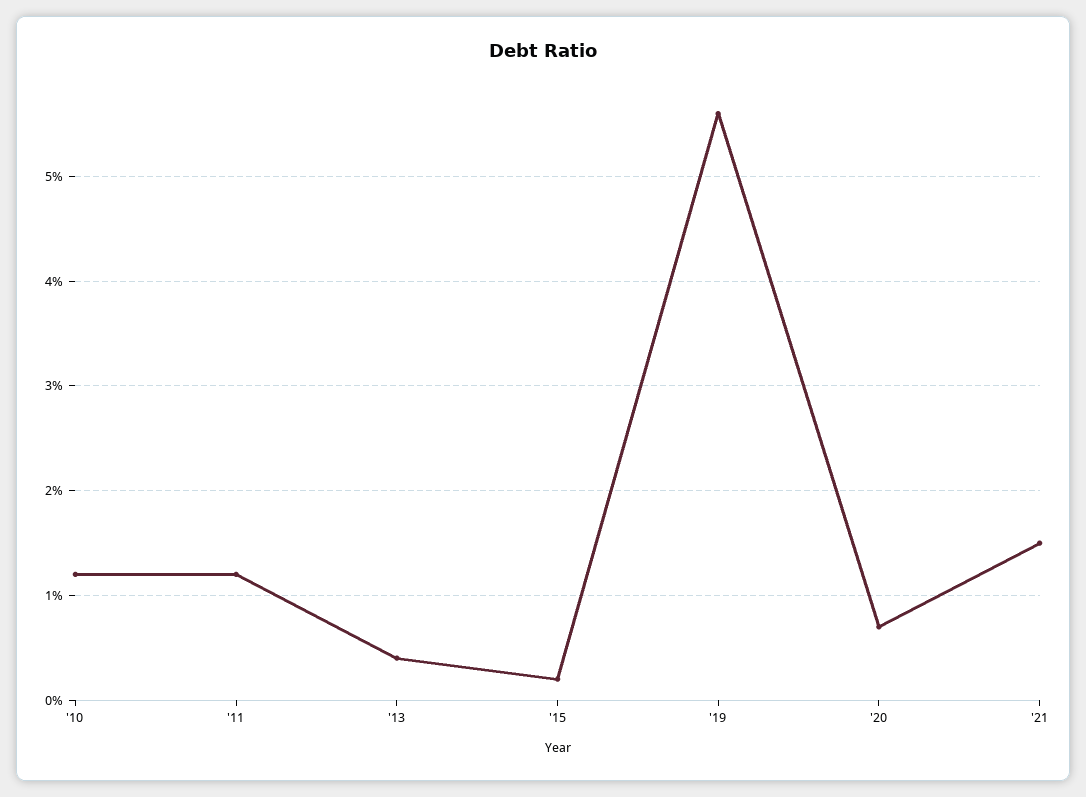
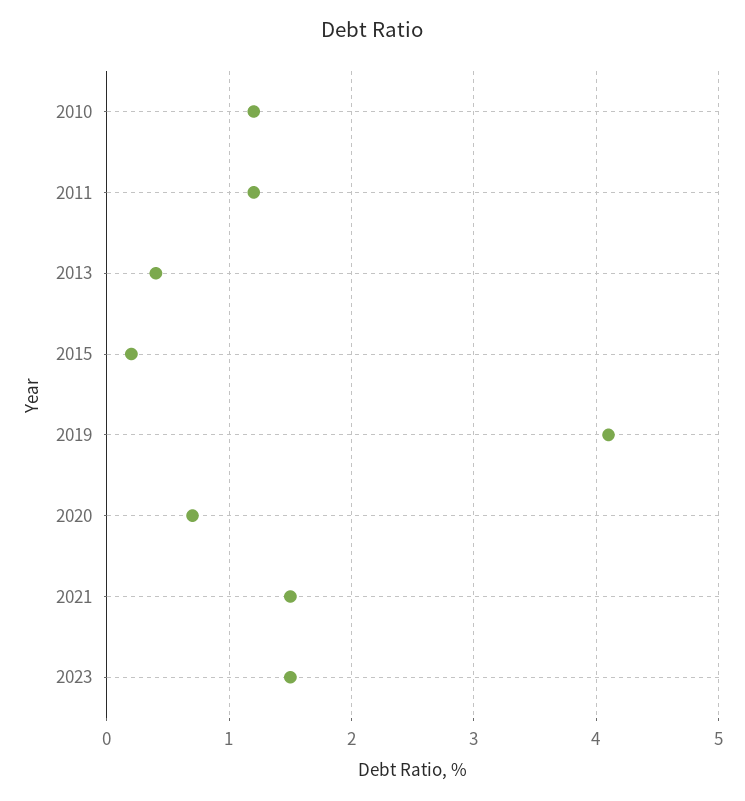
'19: 5.6 -> 4.1
2023: none -> 1.5

